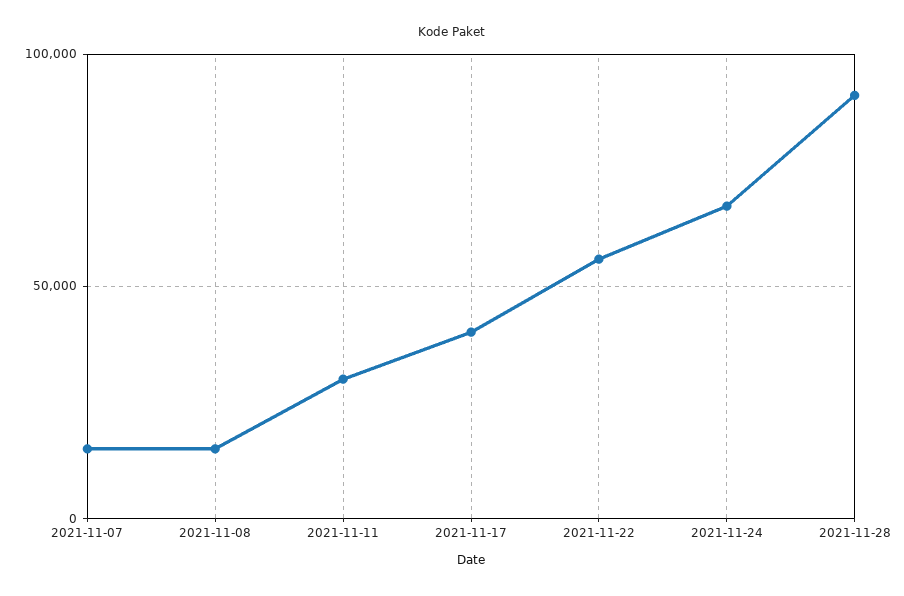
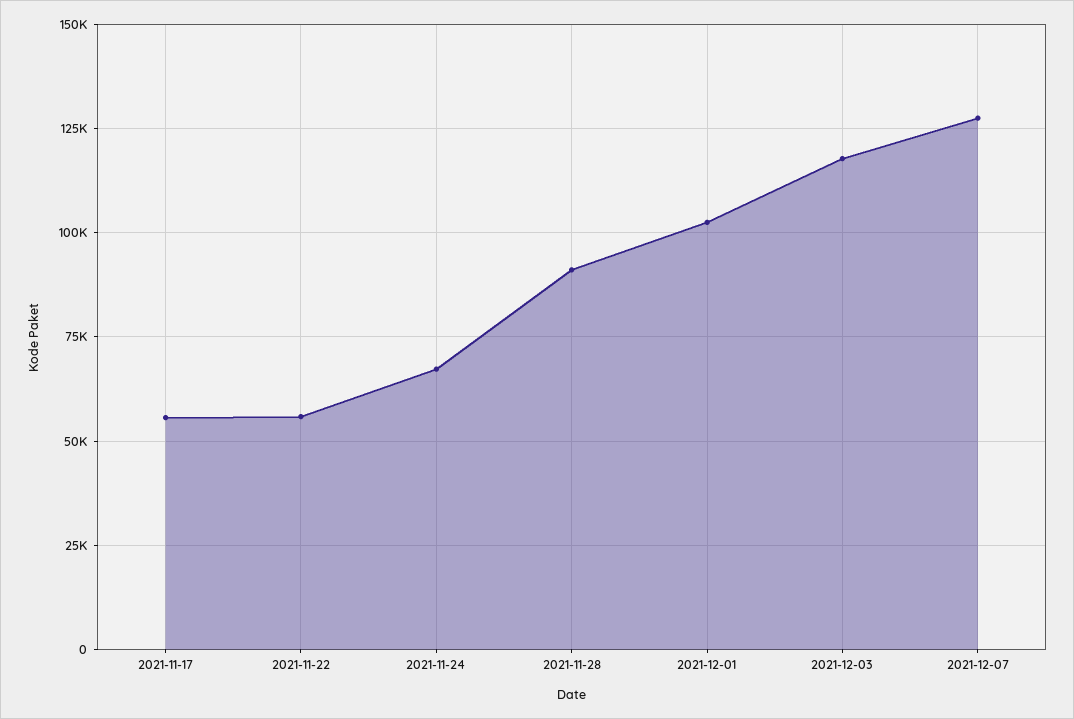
2021-11-07: 15000 -> none
2021-11-08: 15000 -> none
2021-11-11: 30000 -> none
2021-11-17: 40000 -> 55000
2021-12-01: none -> 102500
2021-12-03: none -> 117500
2021-12-07: none -> 127500

